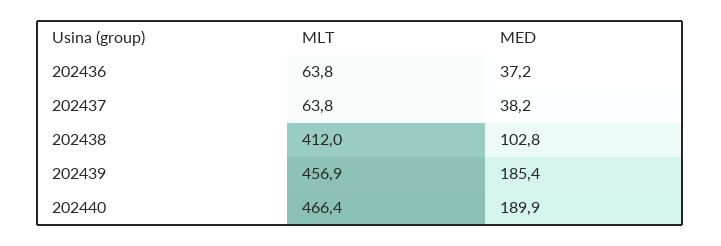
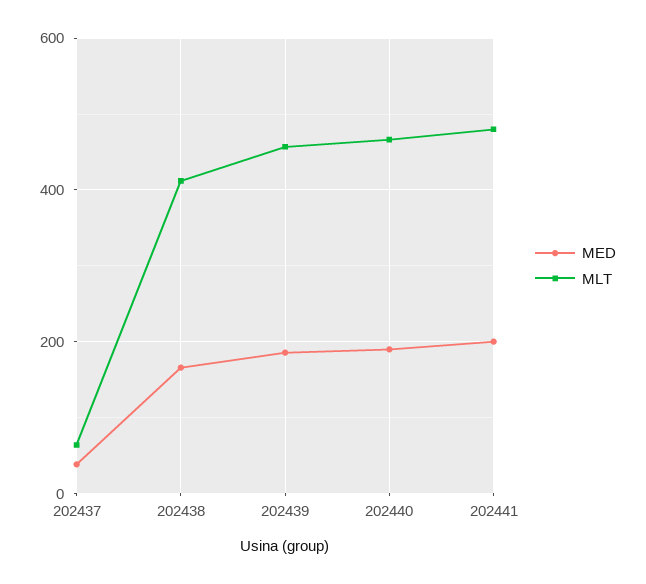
MLT, 202436: 63.8 -> none
MED, 202436: 37.2 -> none
MED, 202438: 102.8 -> 160
MED, 202441: none -> 200
MLT, 202441: none -> 480

